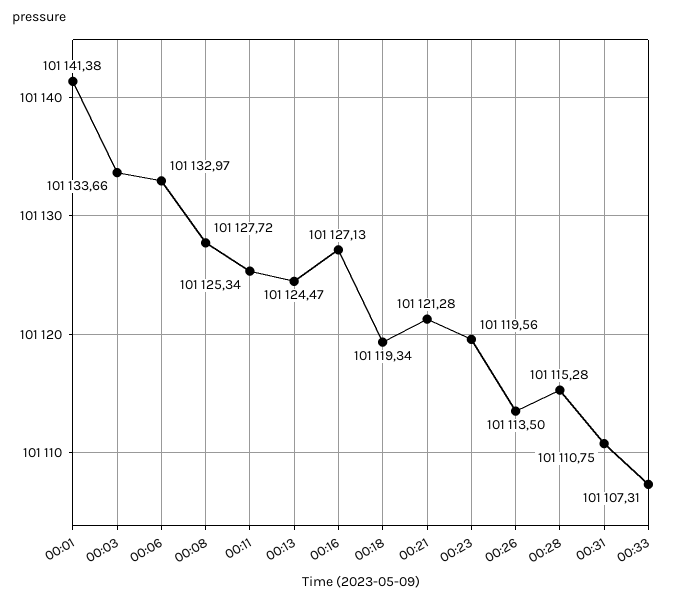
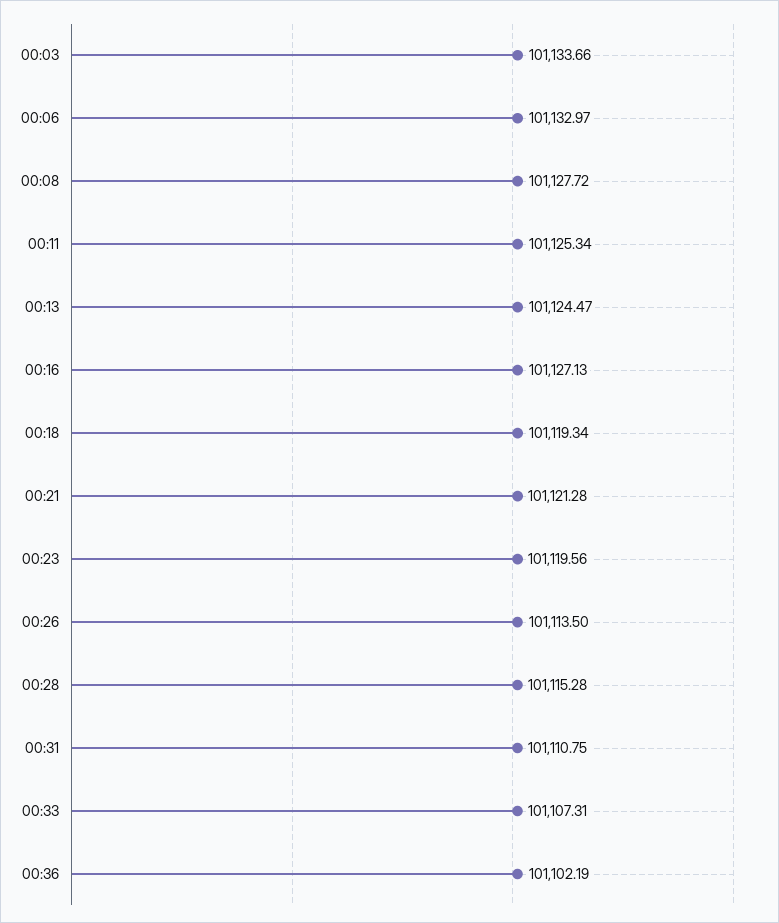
00:01: 101141.38 -> none
00:36: none -> 101102.19

